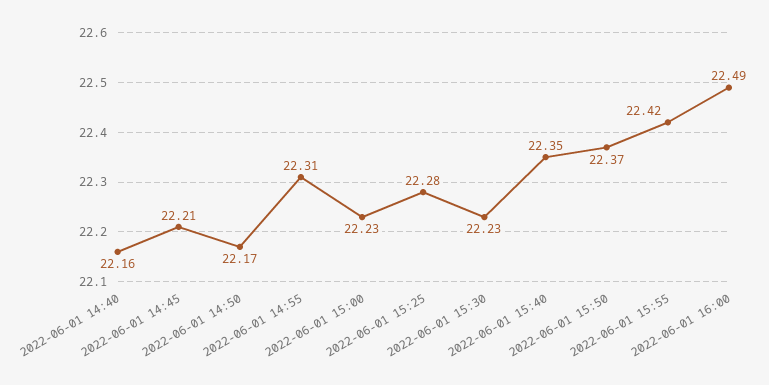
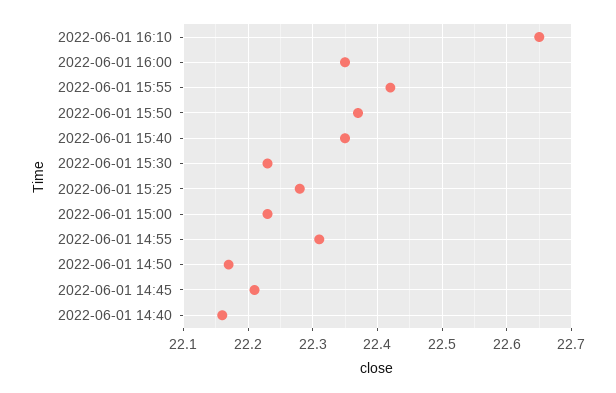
2022-06-01 16:00: 22.49 -> 22.35
2022-06-01 16:10: none -> 22.65

